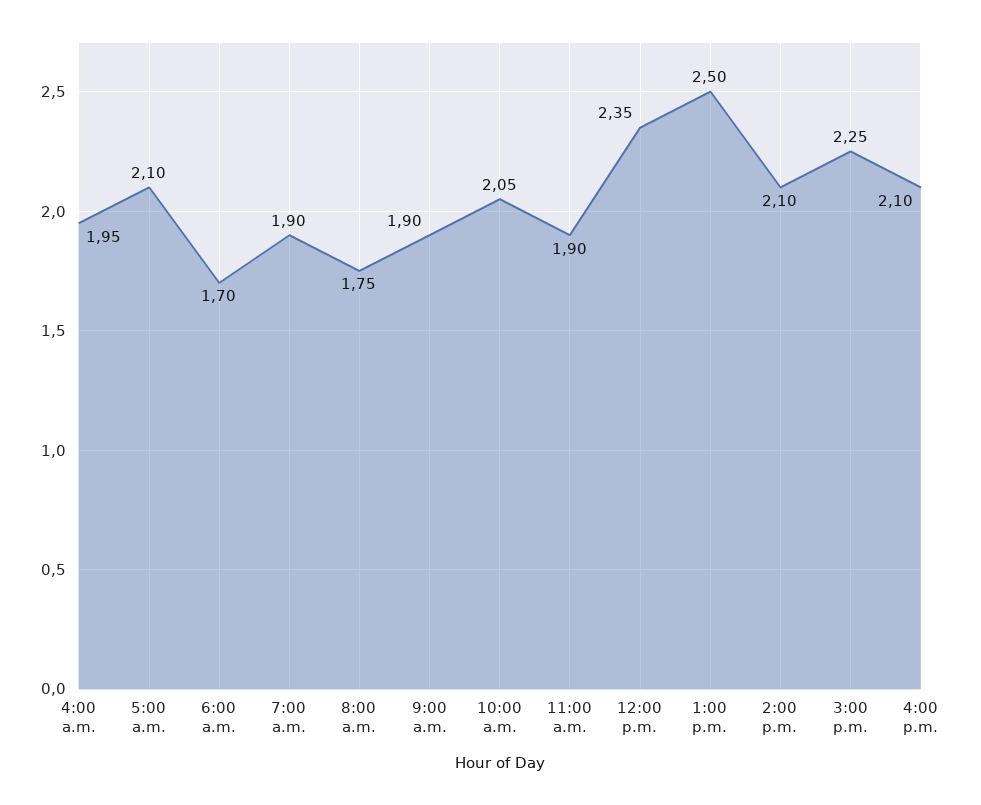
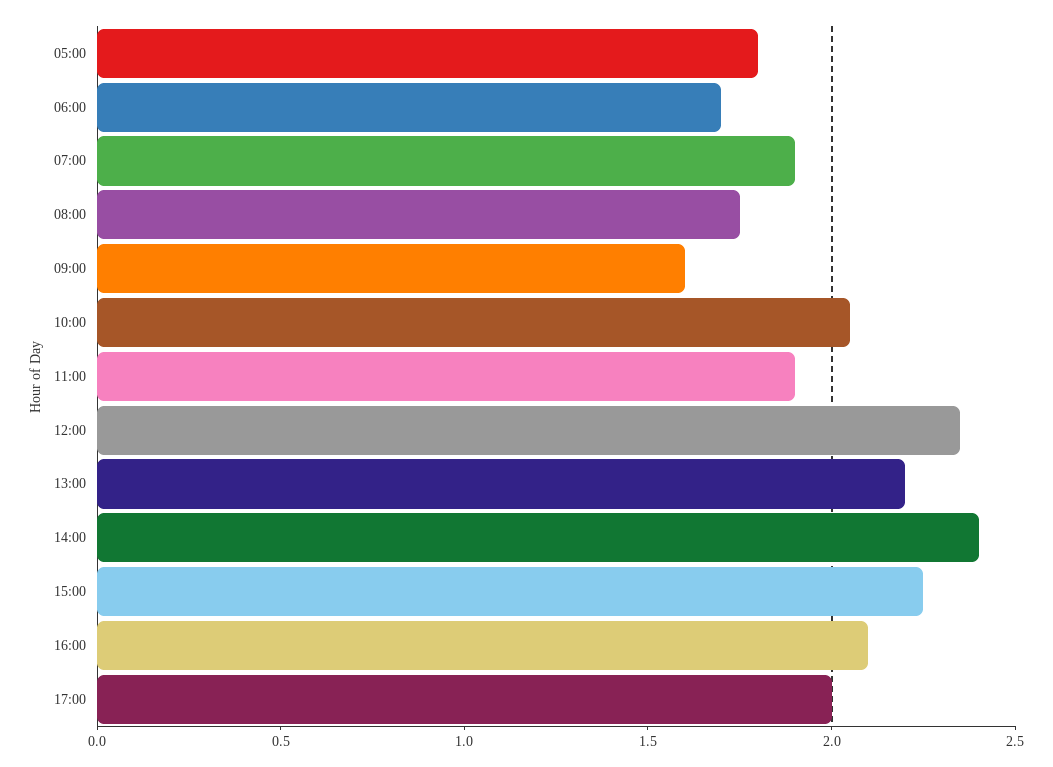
4:00 a.m.: 1.95 -> none
5:00 a.m.: 2.1 -> 1.8
9:00 a.m.: 1.9 -> 1.6
1:00 p.m.: 2.5 -> 2.2
2:00 p.m.: 2.1 -> 2.4
17:00: none -> 2

